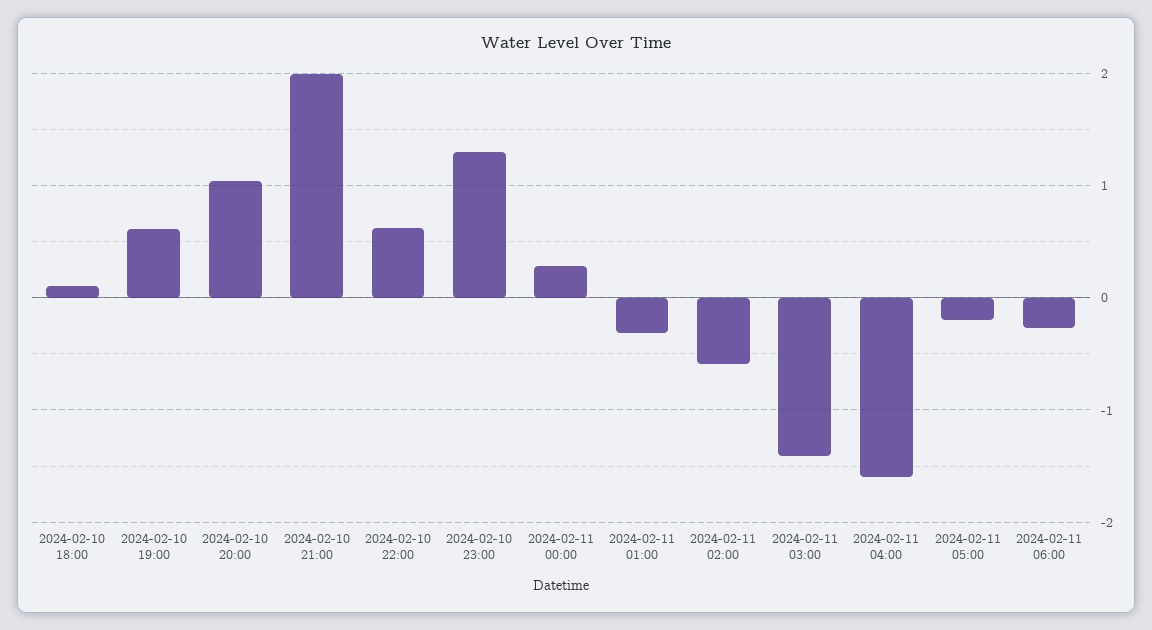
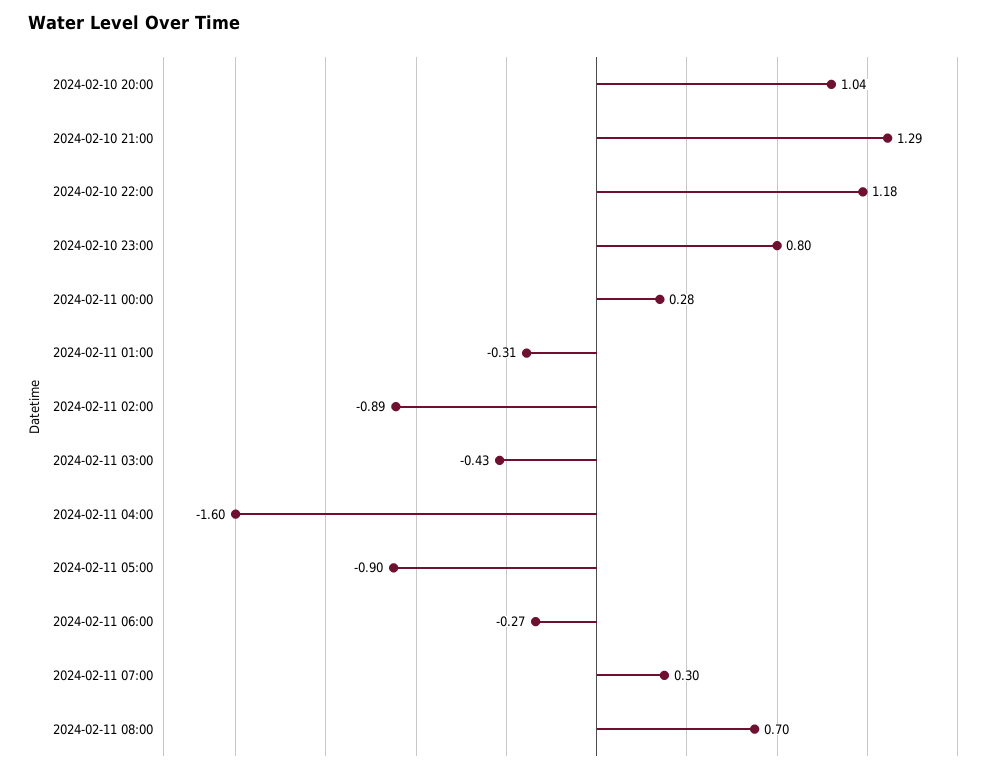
2024-02-10 18:00: 0.1 -> none
2024-02-10 19:00: 0.6 -> none
2024-02-10 21:00: 2 -> 1.29
2024-02-10 22:00: 0.6 -> 1.18
2024-02-10 23:00: 1.3 -> 0.8
2024-02-11 02:00: -0.6 -> -0.89
2024-02-11 03:00: -1.4 -> -0.43
2024-02-11 05:00: -0.2 -> -0.9
2024-02-11 07:00: none -> 0.3
2024-02-11 08:00: none -> 0.7

